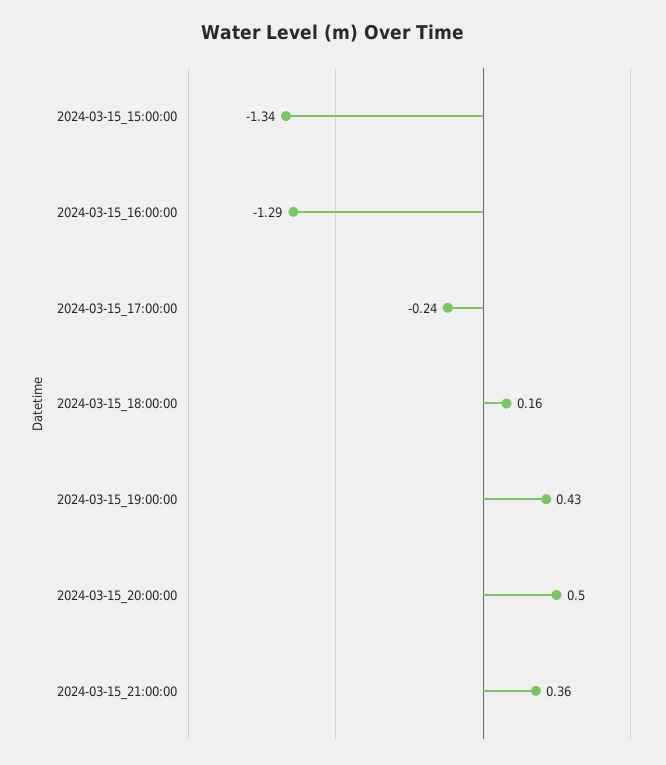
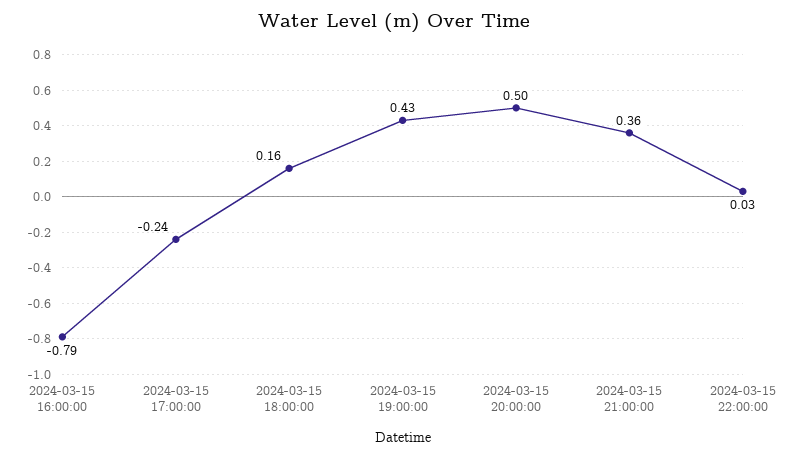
2024-03-15_15:00:00: -1.34 -> none
2024-03-15_16:00:00: -1.29 -> -0.79
2024-03-15 22:00:00: none -> 0.03

